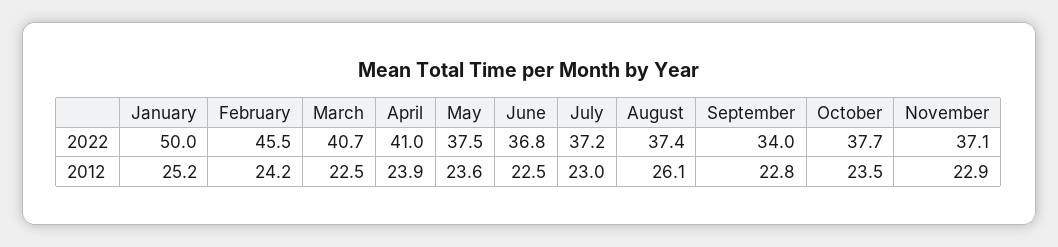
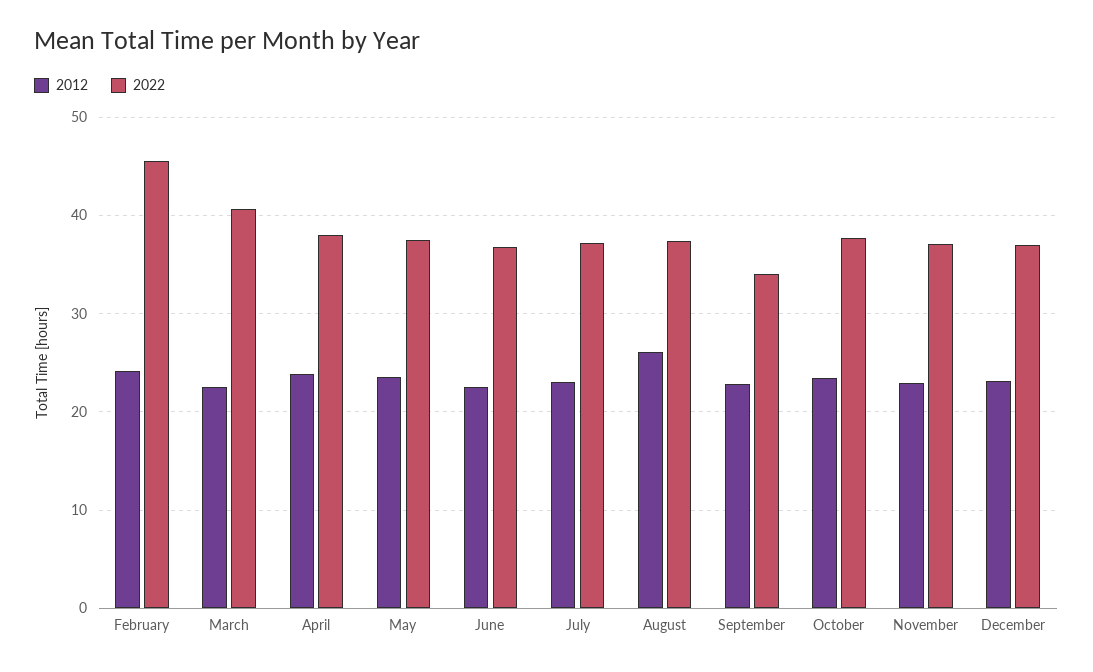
2022, January: 50 -> none
2022, April: 41 -> 38
2012, January: 25.2 -> none
2012, December: none -> 23
2022, December: none -> 37

